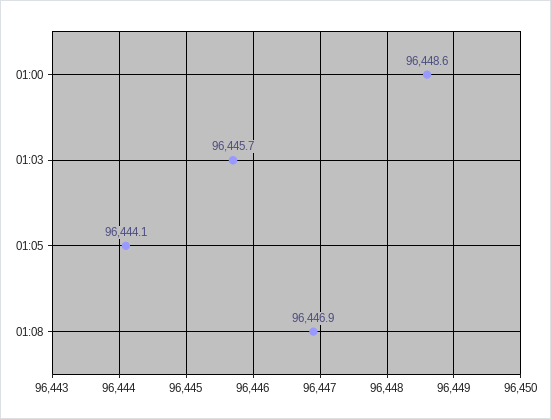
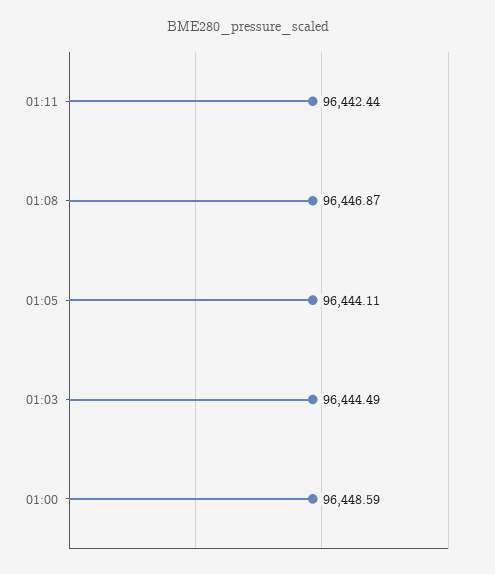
01:03: 96445.7 -> 96444.49
01:11: none -> 96442.44

